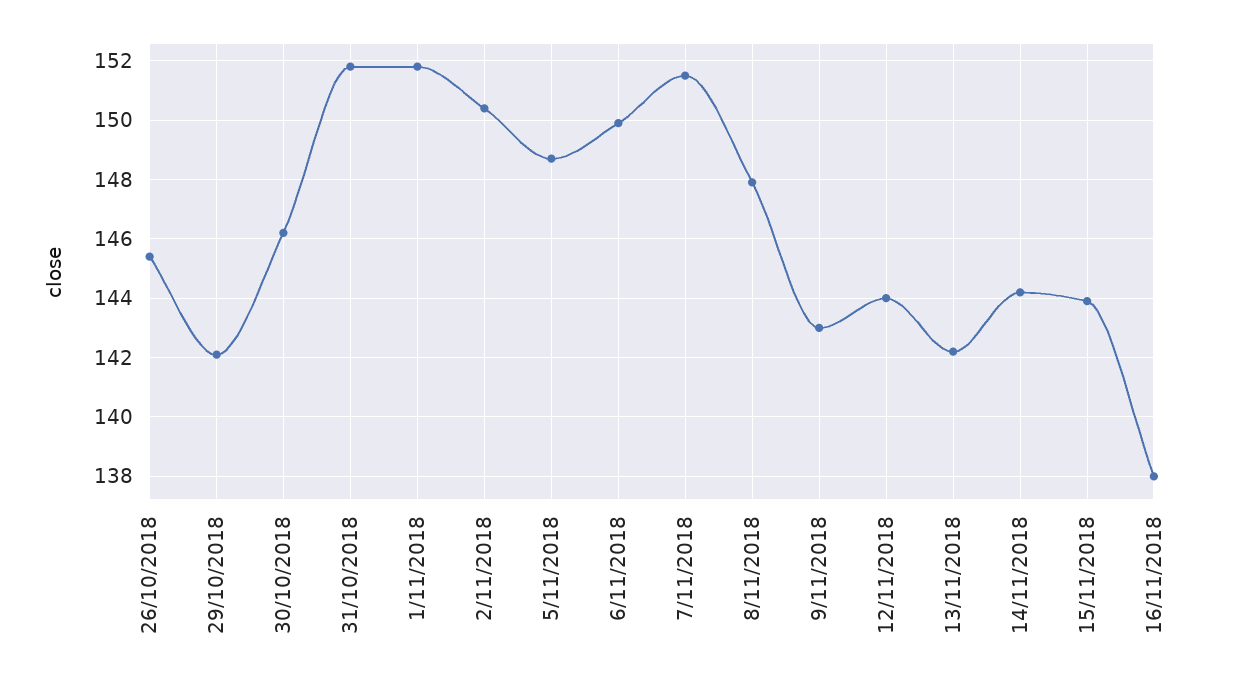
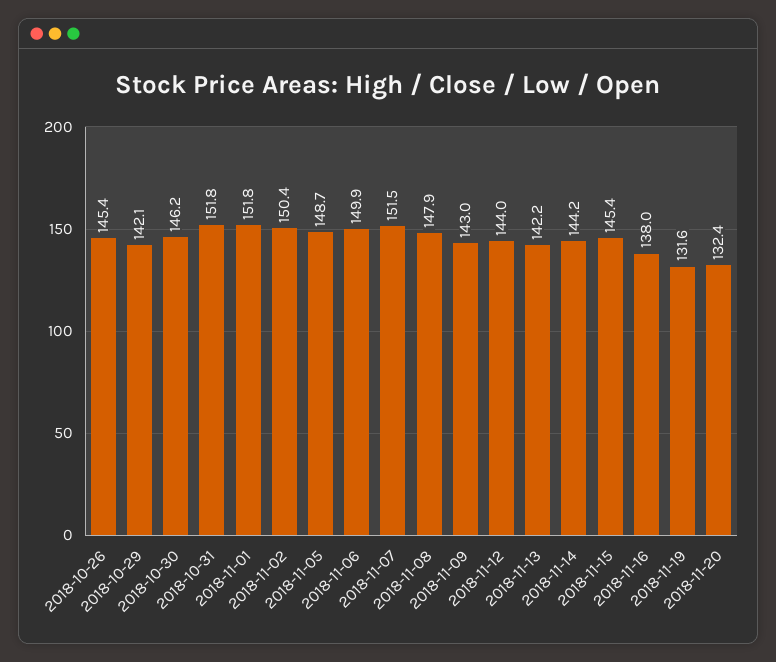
15/11/2018: 144 -> 145.4
2018-11-19: none -> 131.6
2018-11-20: none -> 132.4

